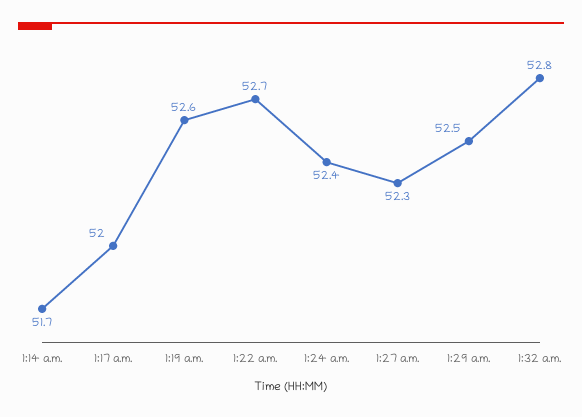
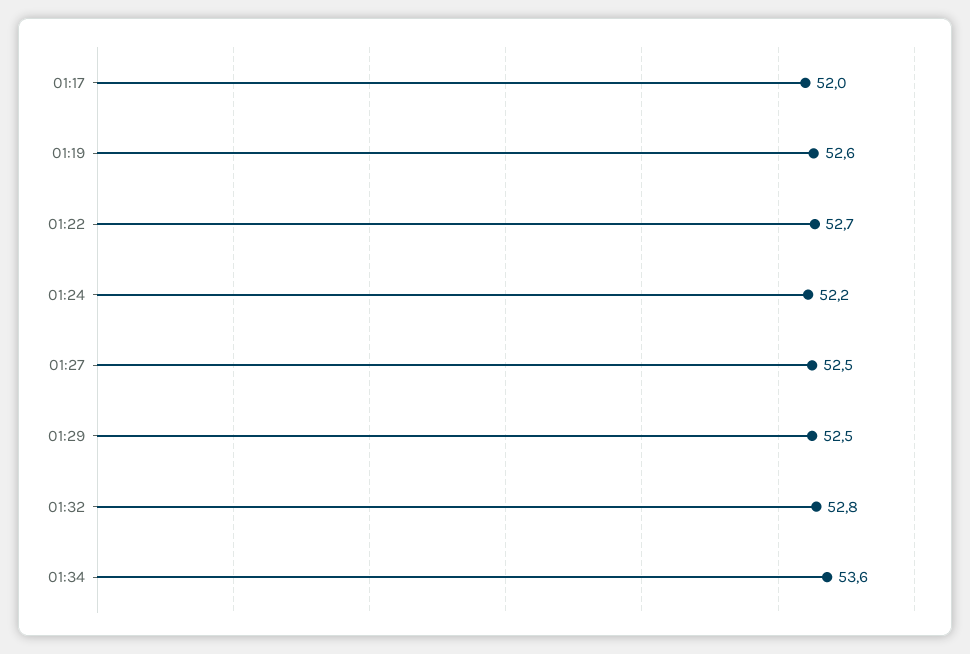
1:14 a.m.: 51.7 -> none
1:24 a.m.: 52.4 -> 52.2
1:27 a.m.: 52.3 -> 52.5
01:34: none -> 53.6

